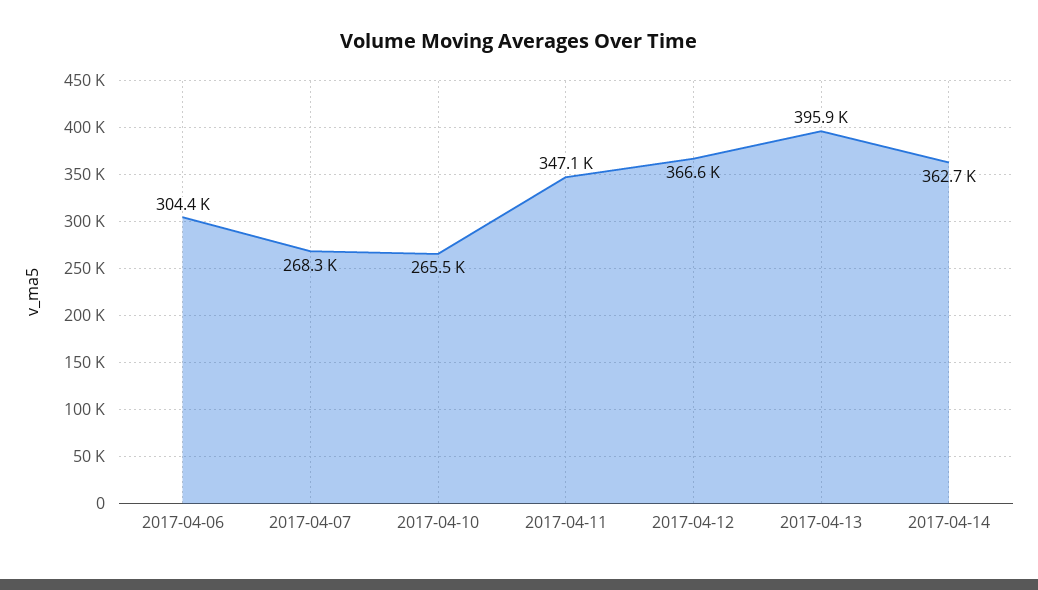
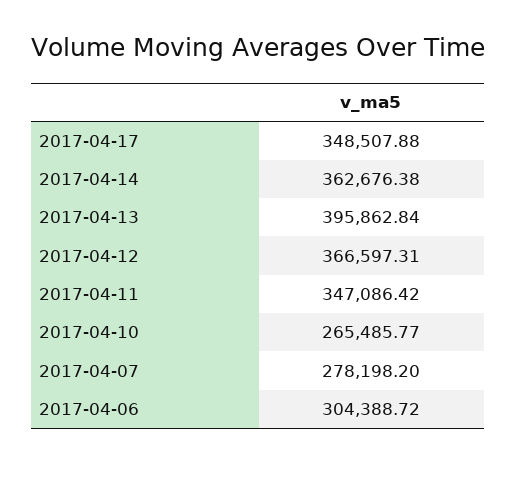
2017-04-07: 268300 -> 278198.2
2017-04-17: none -> 348507.88

